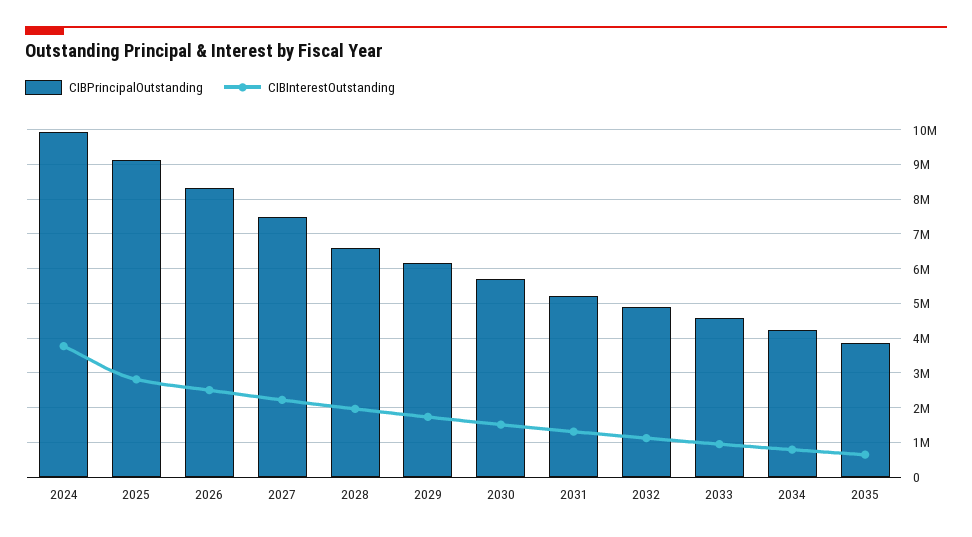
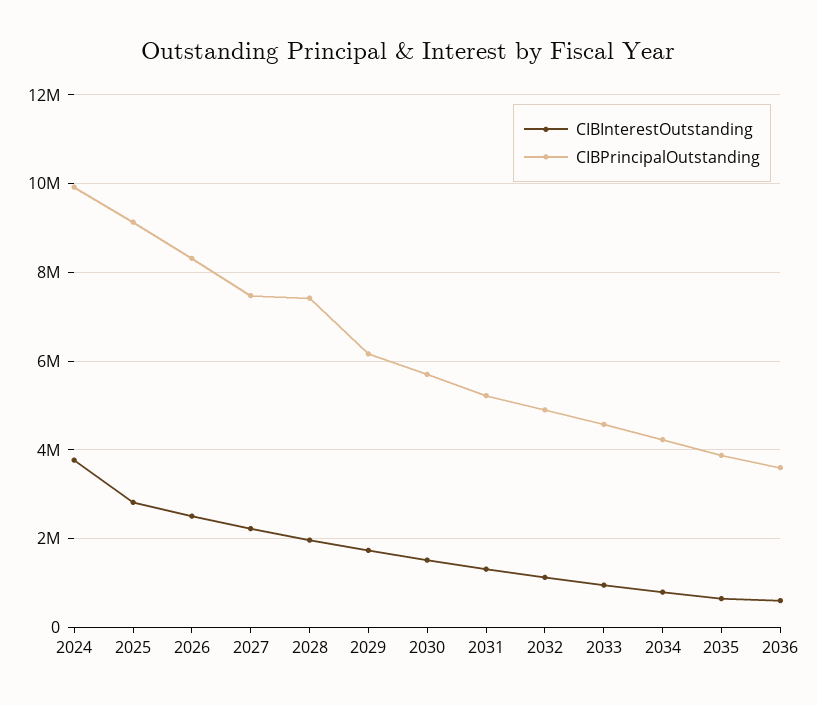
CIBPrincipalOutstanding, 2028: 6600000 -> 7400000
CIBInterestOutstanding, 2036: none -> 600000
CIBPrincipalOutstanding, 2036: none -> 3600000

